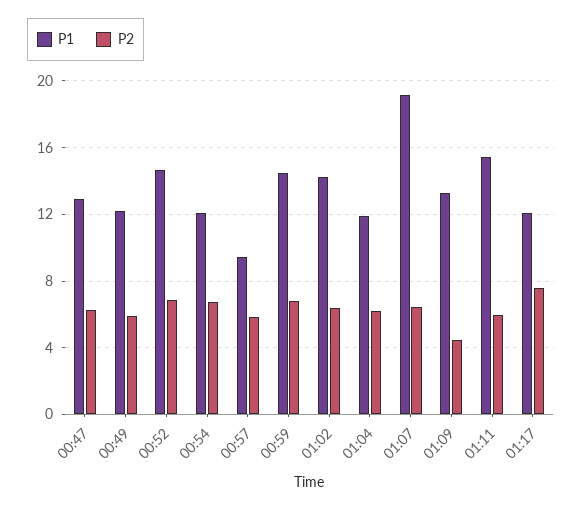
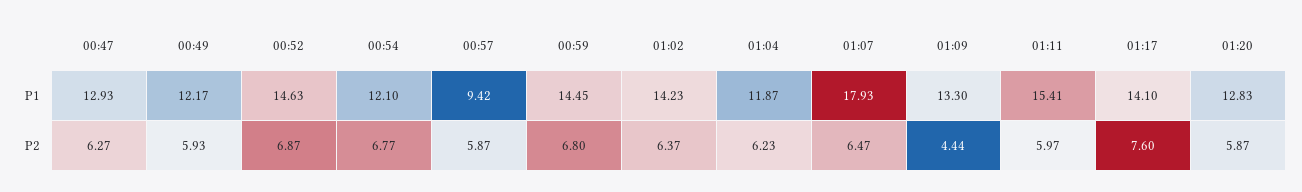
P1, 01:07: 19 -> 17.93
P1, 01:17: 12 -> 14.1
P1, 01:20: none -> 12.83
P2, 01:20: none -> 5.87

